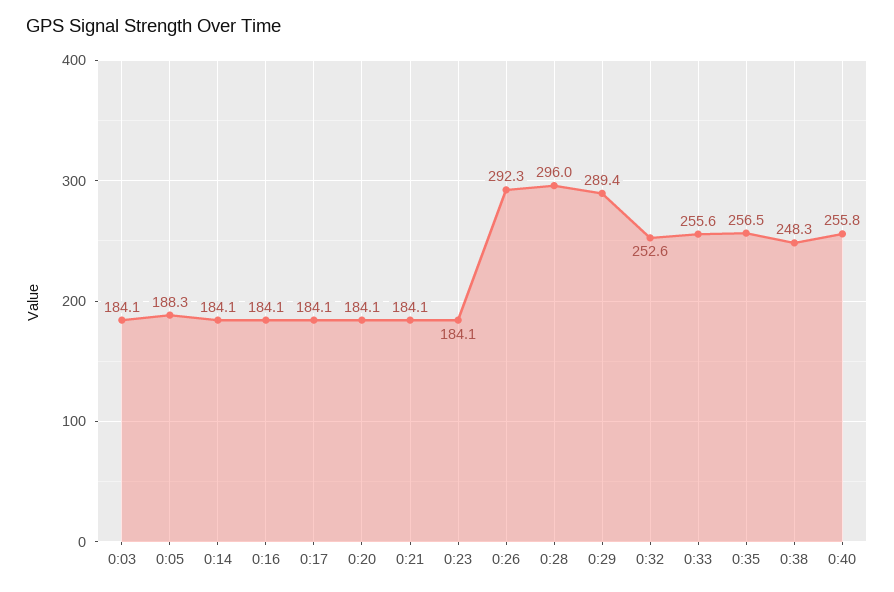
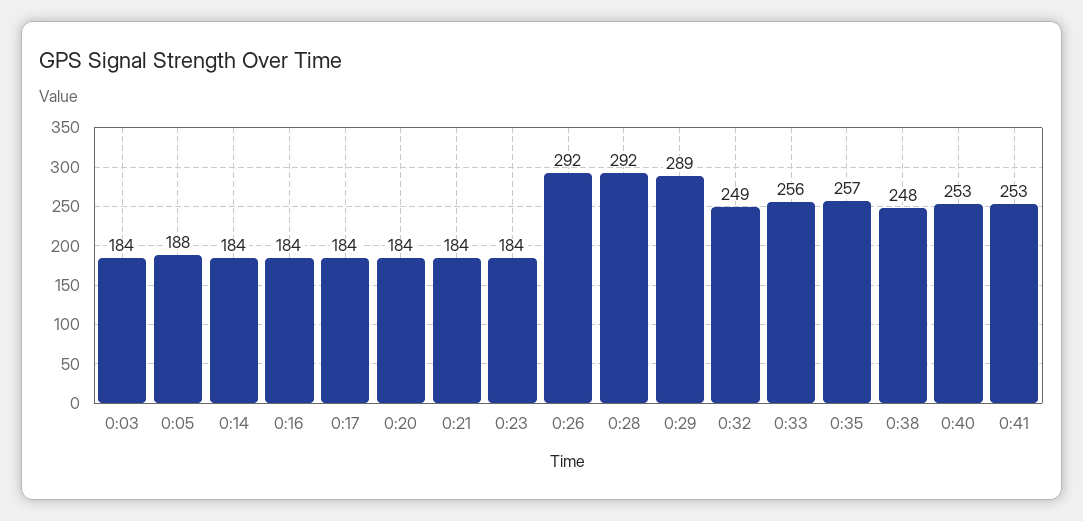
0:28: 296 -> 292
0:32: 252.6 -> 249
0:40: 255.8 -> 253
0:41: none -> 253

